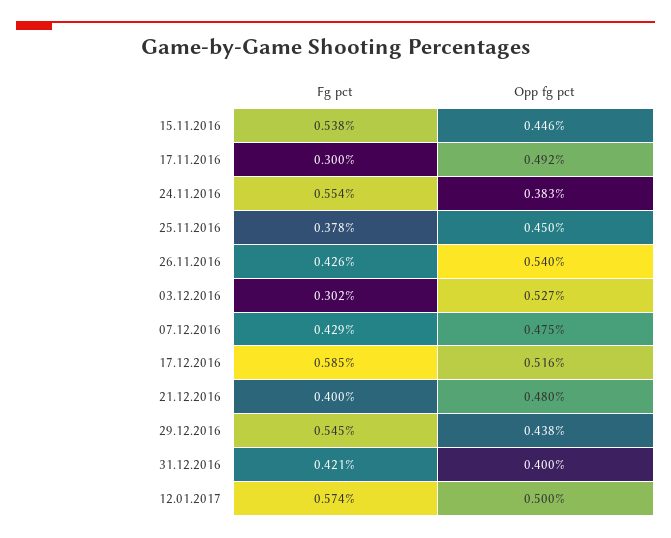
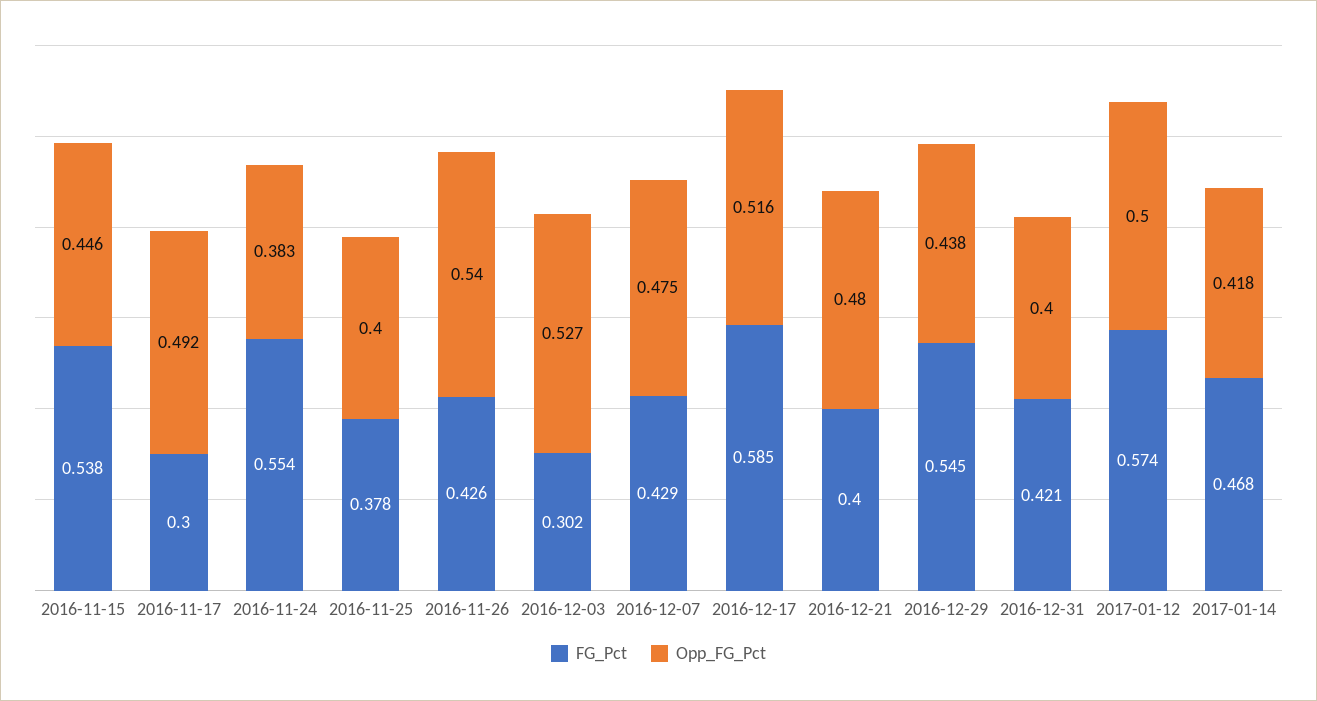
Opp fg pct, 25.11.2016: 0.45 -> 0.4
Fg pct, 2017-01-14: none -> 0.468
Opp fg pct, 2017-01-14: none -> 0.418

